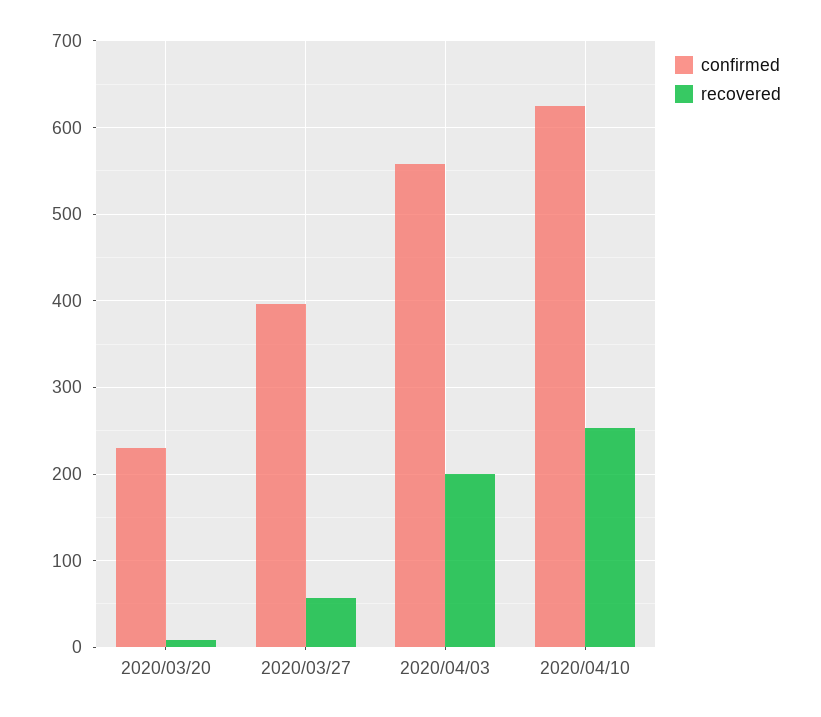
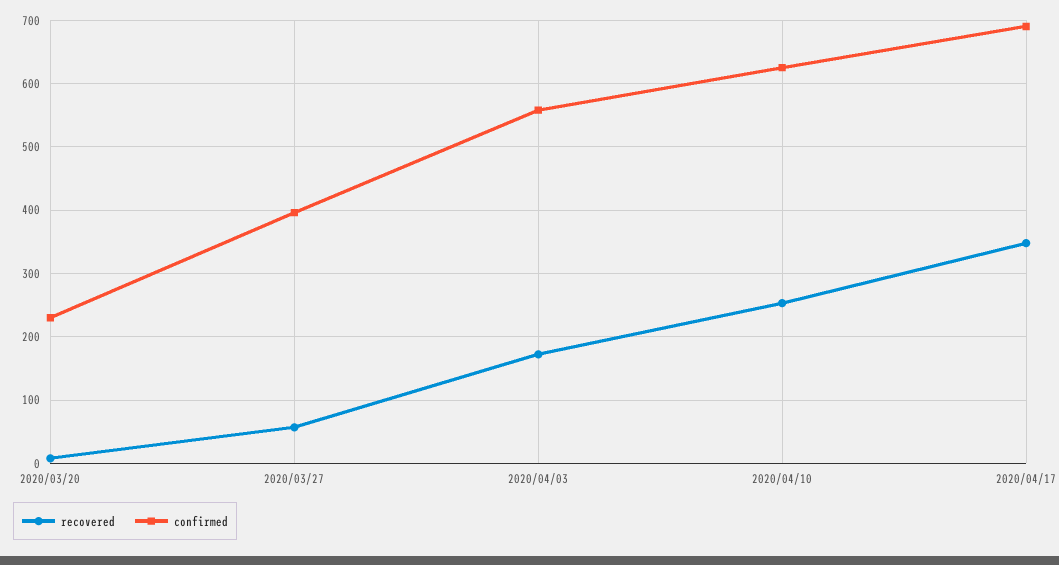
recovered, 2020/04/03: 200 -> 170
recovered, 2020/04/17: none -> 350
confirmed, 2020/04/17: none -> 690

